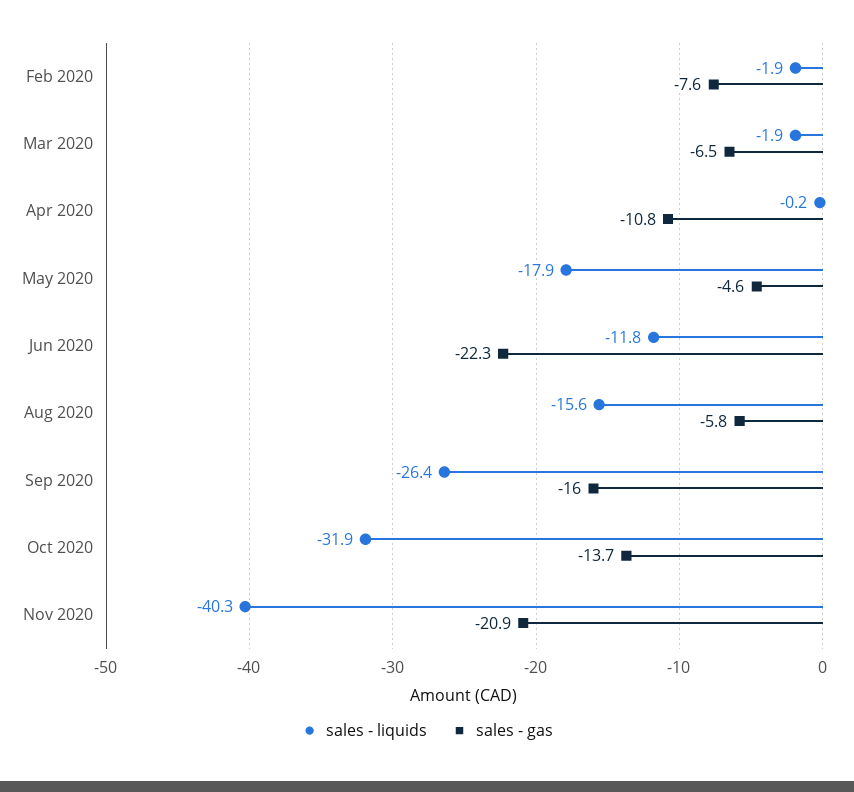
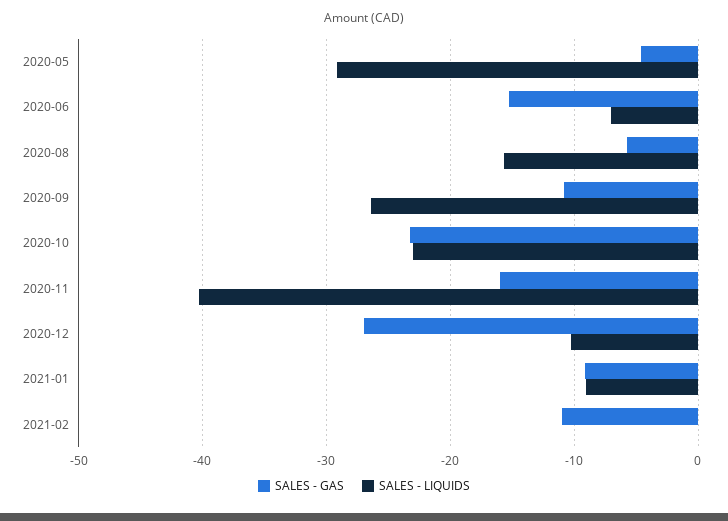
sales - liquids, Feb 2020: -1.9 -> none
sales - gas, Feb 2020: -7.6 -> none
sales - liquids, Mar 2020: -1.9 -> none
sales - gas, Mar 2020: -6.5 -> none
sales - liquids, Apr 2020: -0.2 -> none
sales - gas, Apr 2020: -10.8 -> none
sales - liquids, May 2020: -17.9 -> -29
sales - liquids, Jun 2020: -11.8 -> -7
sales - gas, Jun 2020: -22.3 -> -15
sales - gas, Sep 2020: -16 -> -11
sales - liquids, Oct 2020: -31.9 -> -23
sales - gas, Oct 2020: -13.7 -> -23
sales - gas, Nov 2020: -20.9 -> -16
sales - gas, 2020-12: none -> -27
sales - liquids, 2020-12: none -> -10
sales - gas, 2021-01: none -> -9
sales - liquids, 2021-01: none -> -9
sales - gas, 2021-02: none -> -11
sales - liquids, 2021-02: none -> 0

